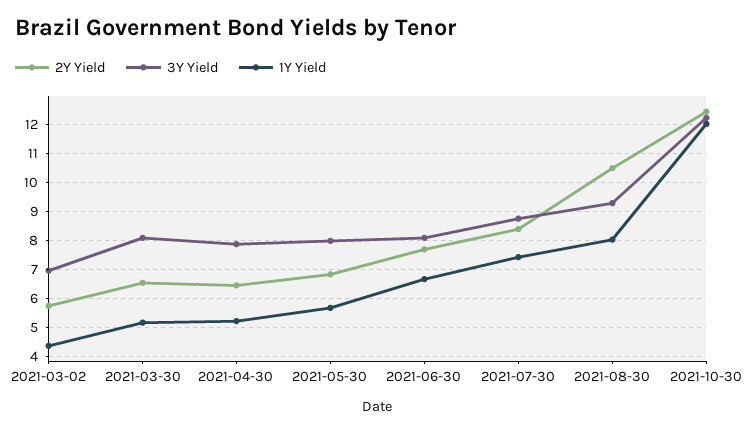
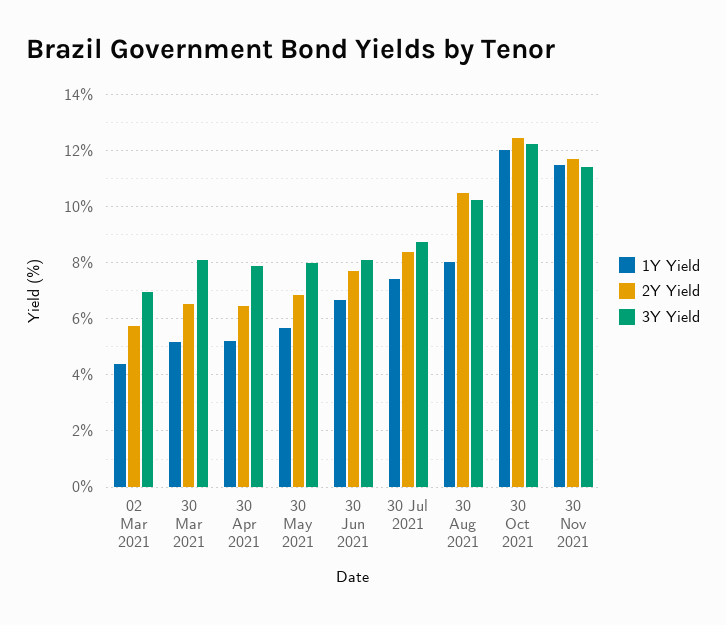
3Y Yield, 2021-08-30: 9.25 -> 10.25
1Y Yield, 30 Nov 2021: none -> 11.5
2Y Yield, 30 Nov 2021: none -> 11.75
3Y Yield, 30 Nov 2021: none -> 11.5

